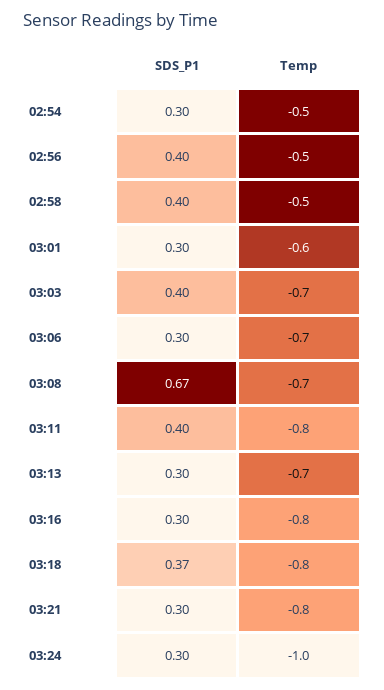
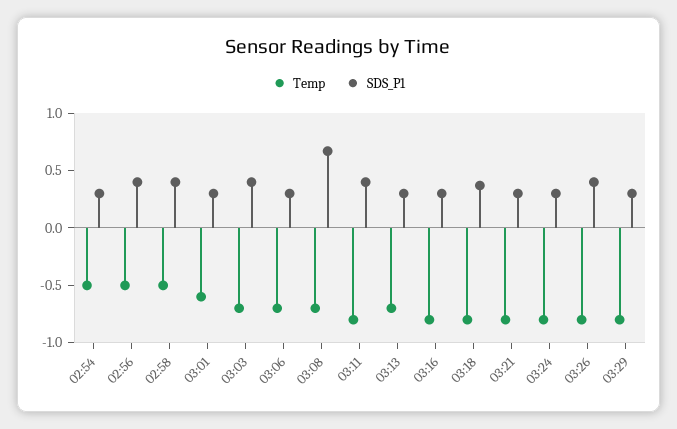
Temp, 03:24: -1 -> -0.8
Temp, 03:26: none -> -0.8
SDS_P1, 03:26: none -> 0.4
Temp, 03:29: none -> -0.8
SDS_P1, 03:29: none -> 0.3

